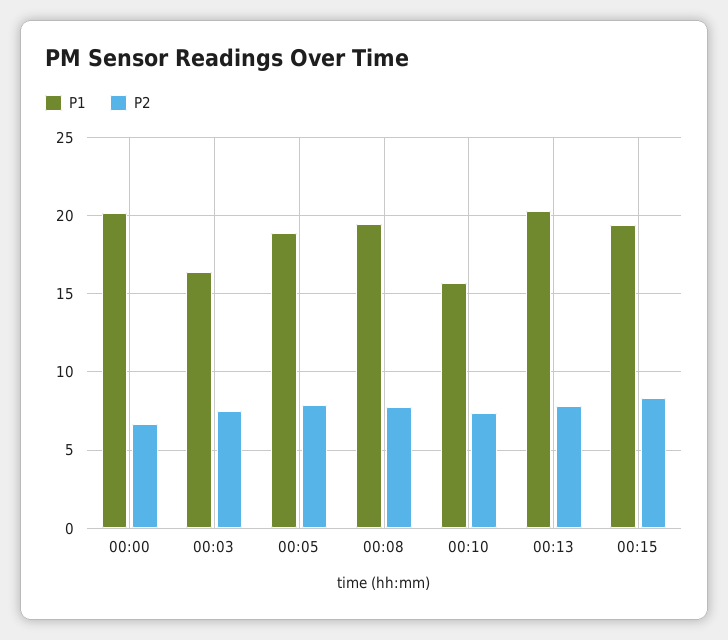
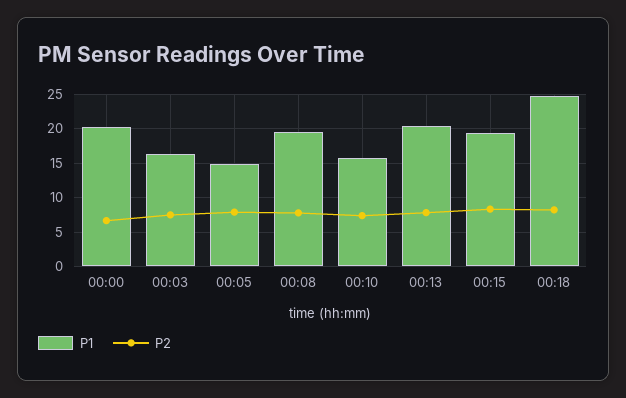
P1, 00:05: 19 -> 15
P1, 00:18: none -> 25
P2, 00:18: none -> 8

